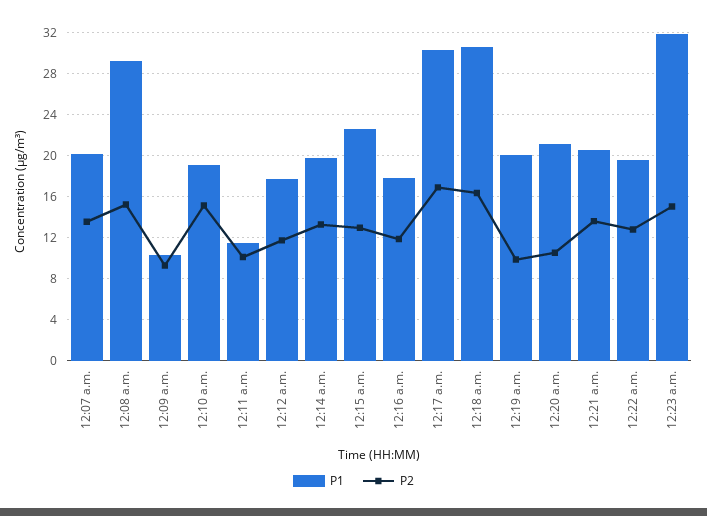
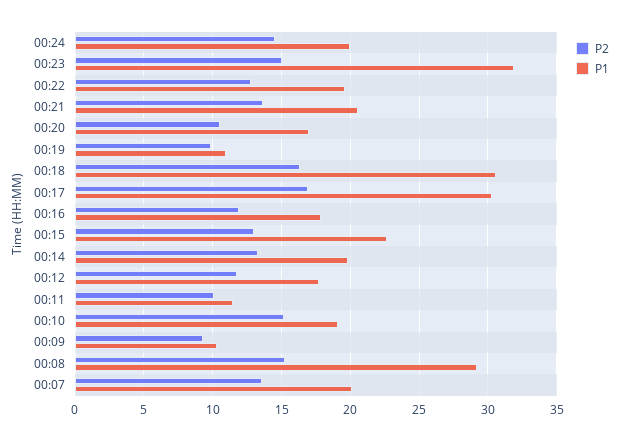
P1, 12:19 a.m.: 20 -> 11
P1, 12:20 a.m.: 21 -> 17
P2, 00:24: none -> 14.5
P1, 00:24: none -> 20

